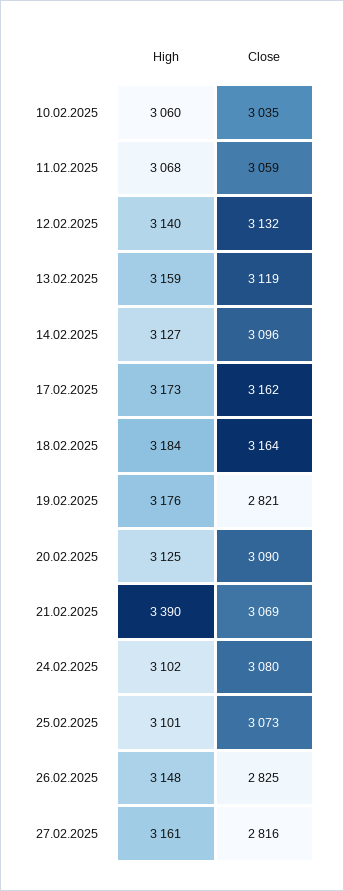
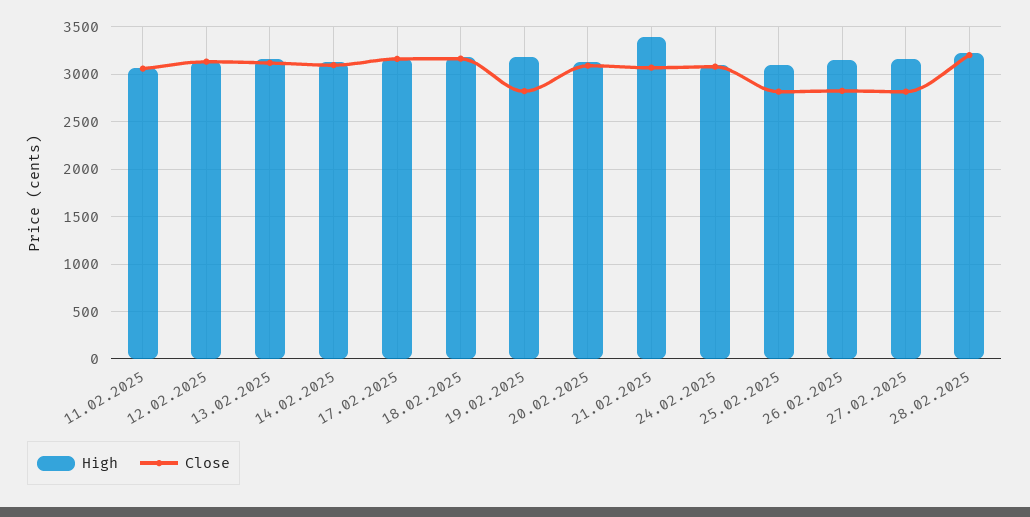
High, 10.02.2025: 3060 -> none
Close, 10.02.2025: 3035 -> none
Close, 25.02.2025: 3073 -> 2800
High, 28.02.2025: none -> 3200
Close, 28.02.2025: none -> 3200

